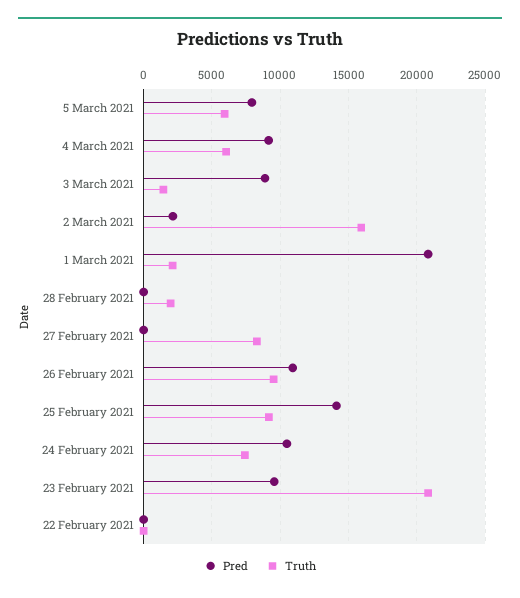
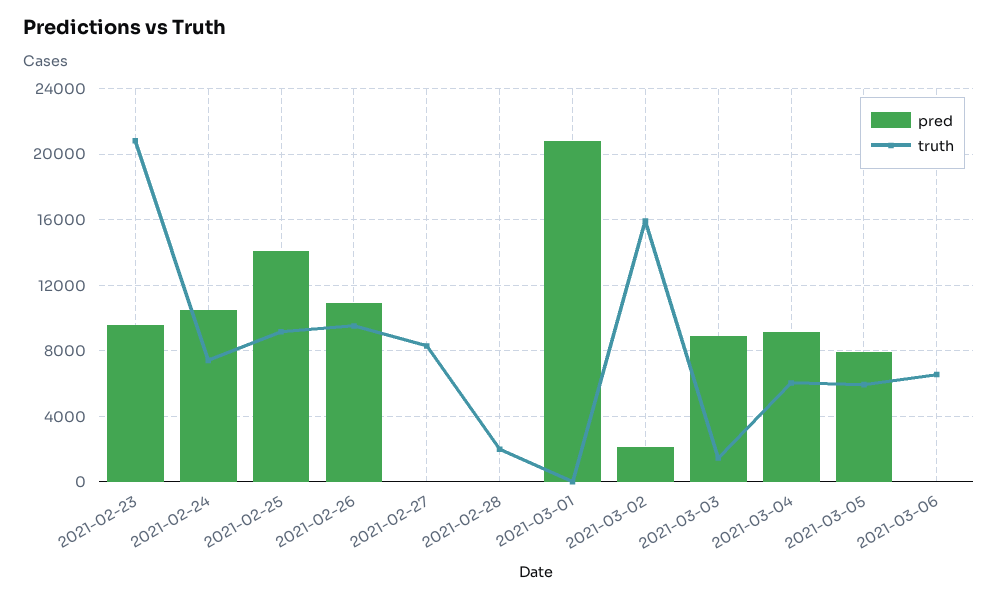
Truth, 1 March 2021: 2000 -> 0
Pred, 22 February 2021: 0 -> none
Truth, 22 February 2021: 0 -> none
Pred, 2021-03-06: none -> 0
Truth, 2021-03-06: none -> 6500

